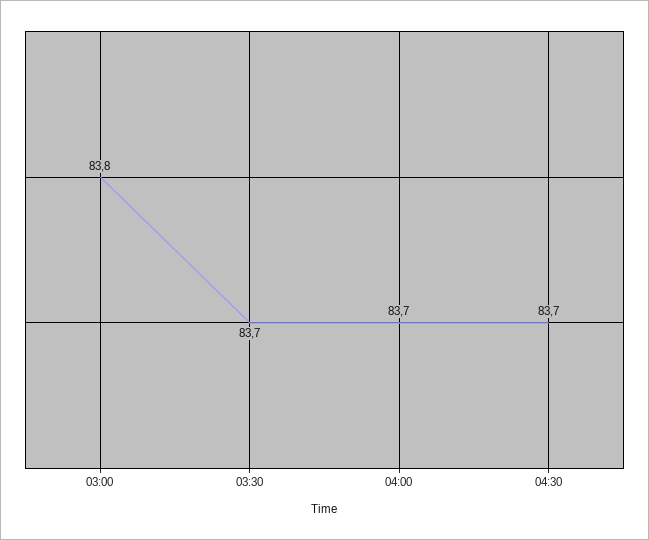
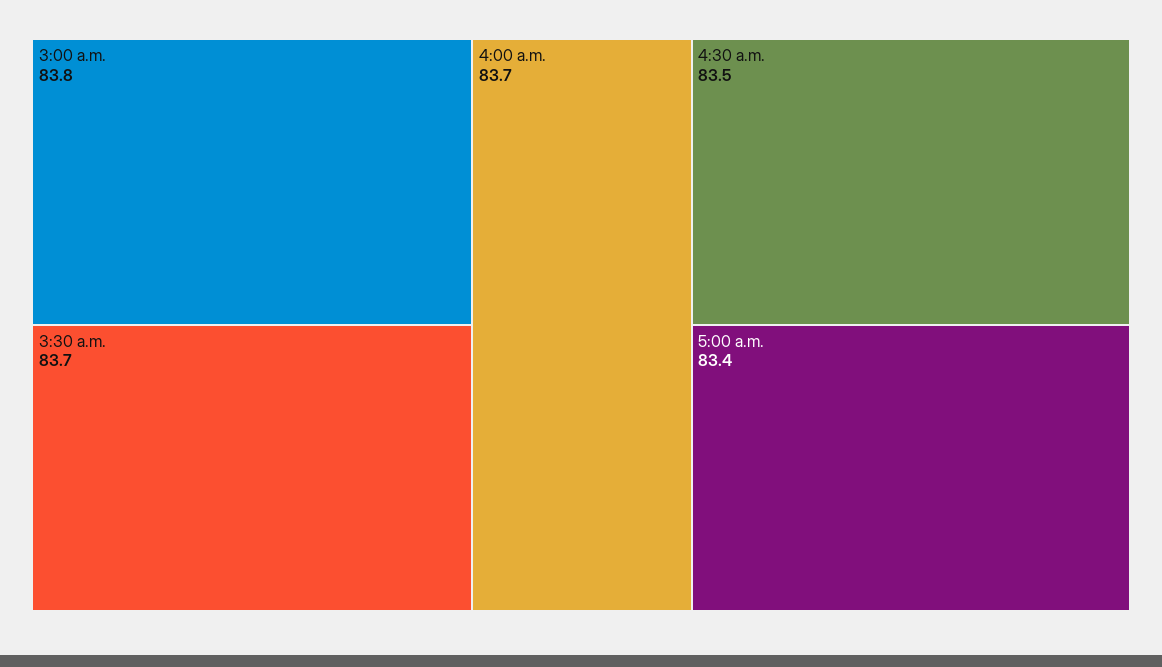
04:30: 83.7 -> 83.5
5:00 a.m.: none -> 83.4

